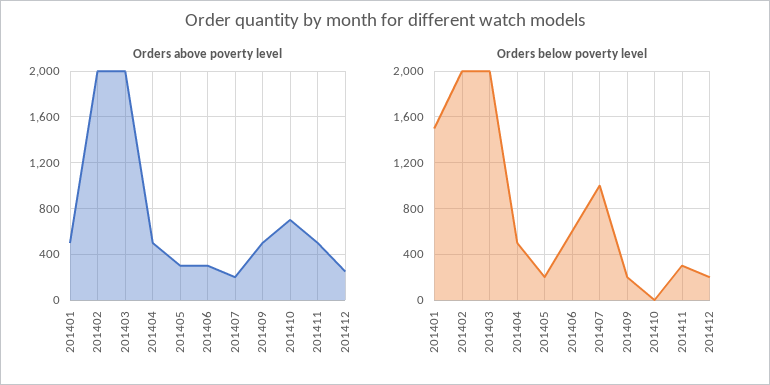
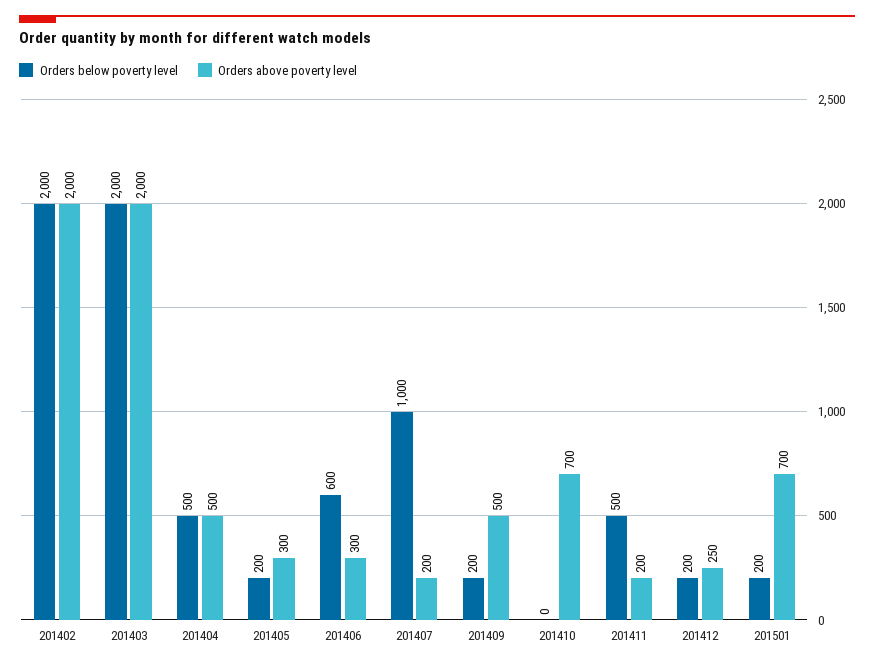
Orders above poverty level, 201401: 500 -> none
Orders above poverty level, 201411: 500 -> 200
Orders below poverty level, 201401: 1500 -> none
Orders below poverty level, 201411: 300 -> 500
Orders below poverty level, 201501: none -> 200
Orders above poverty level, 201501: none -> 700

